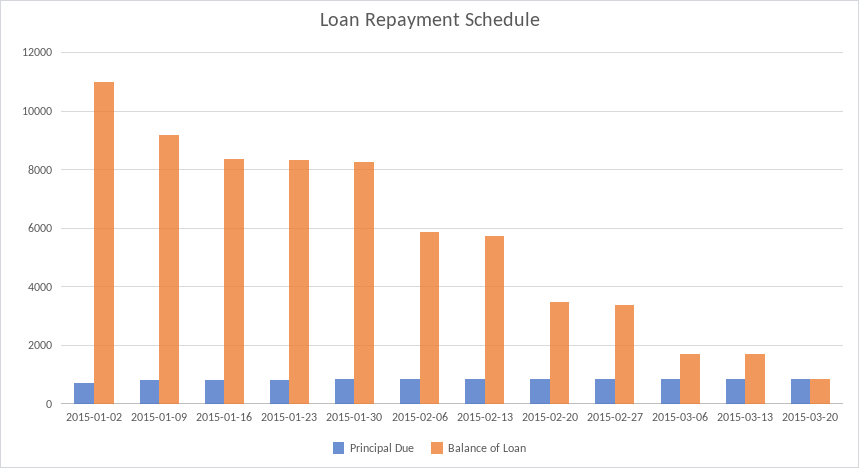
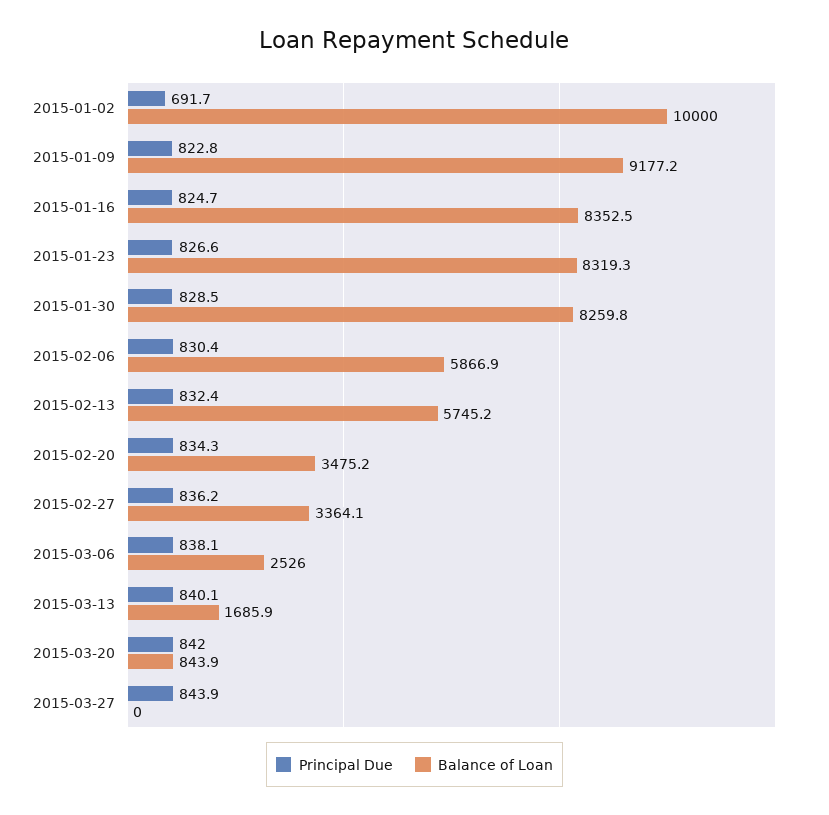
Balance of Loan, 2015-01-02: 11000 -> 10000
Balance of Loan, 2015-03-06: 1750 -> 2526
Principal Due, 2015-03-27: none -> 843.9
Balance of Loan, 2015-03-27: none -> 0

